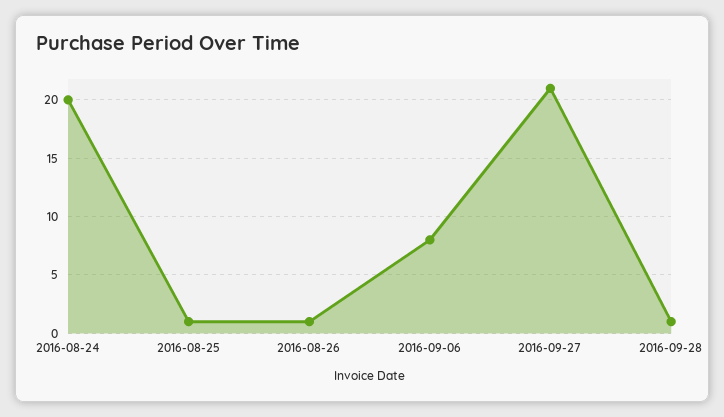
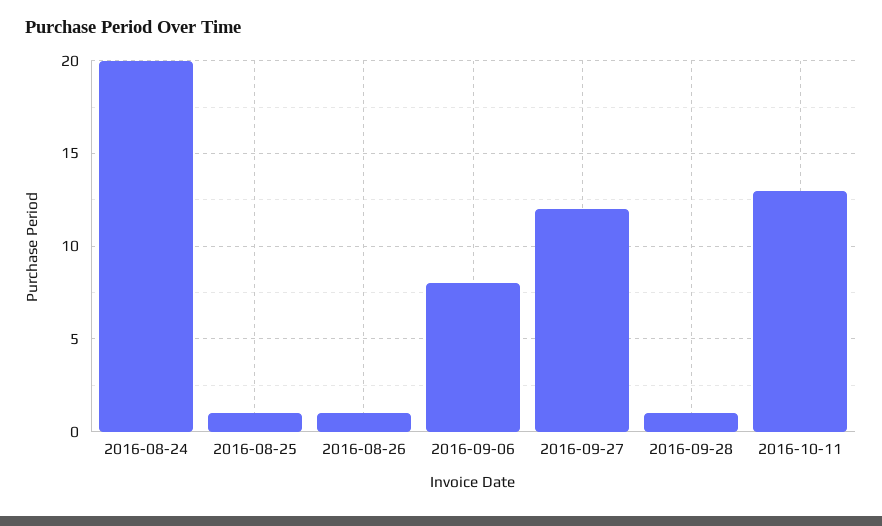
2016-09-27: 21 -> 12
2016-10-11: none -> 13

